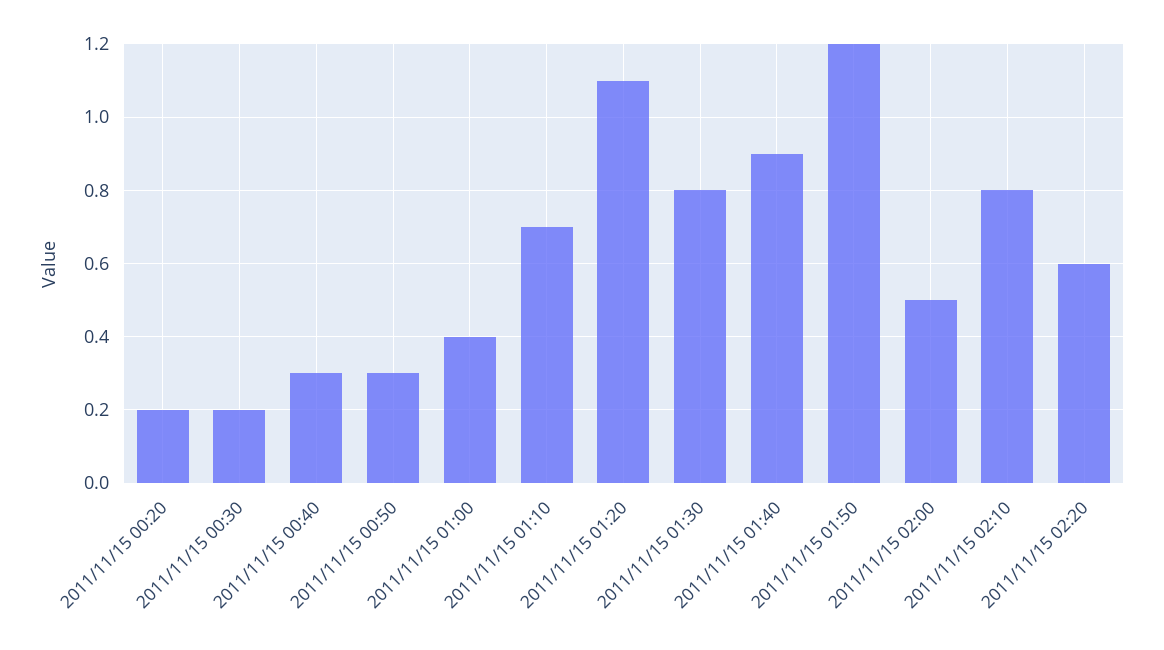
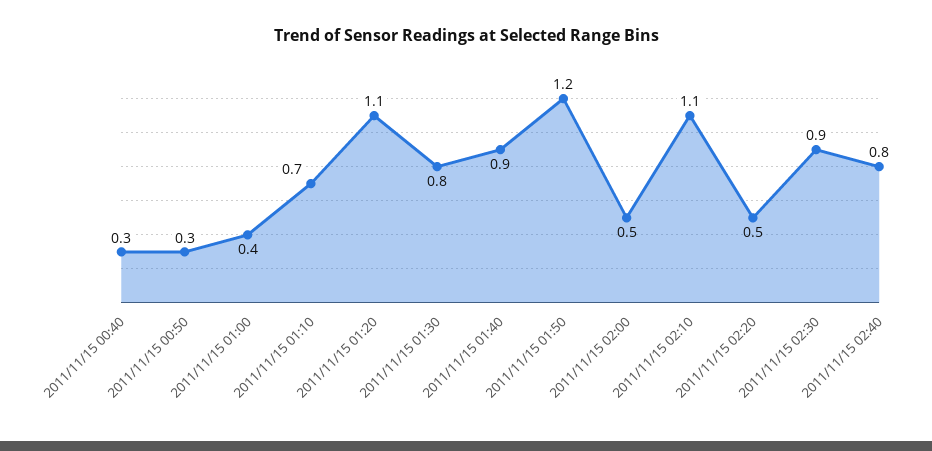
2011/11/15 00:20: 0.2 -> none
2011/11/15 00:30: 0.2 -> none
2011/11/15 02:10: 0.8 -> 1.1
2011/11/15 02:20: 0.6 -> 0.5
2011/11/15 02:30: none -> 0.9
2011/11/15 02:40: none -> 0.8

